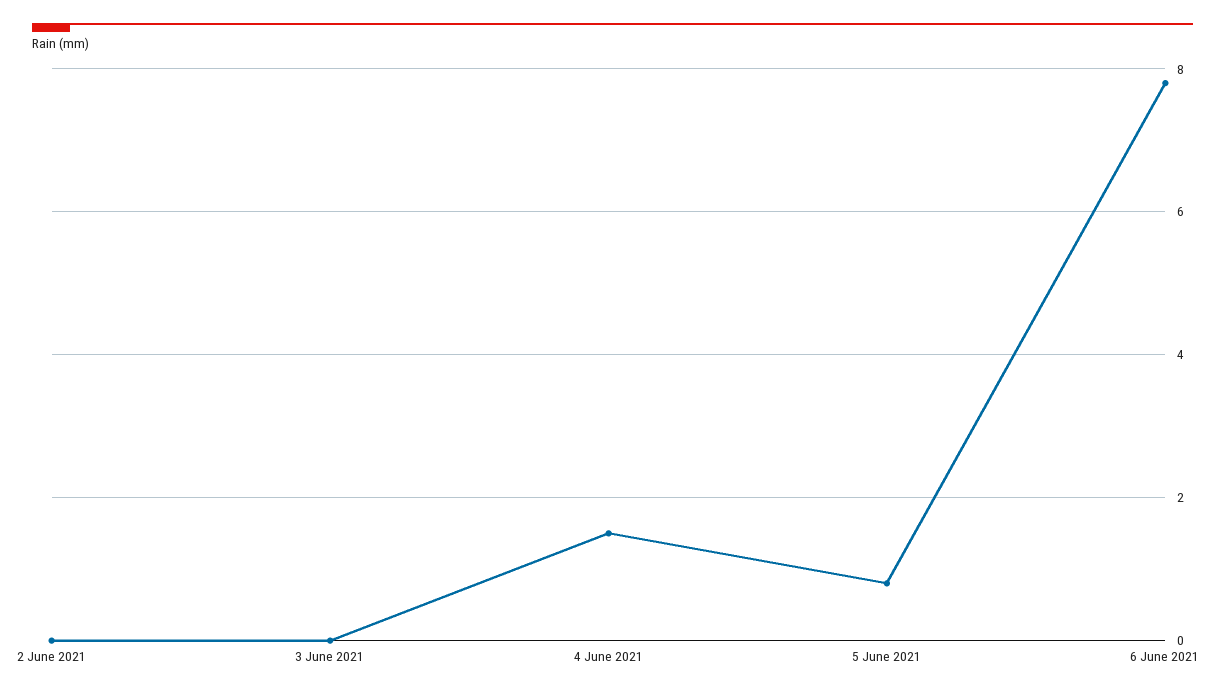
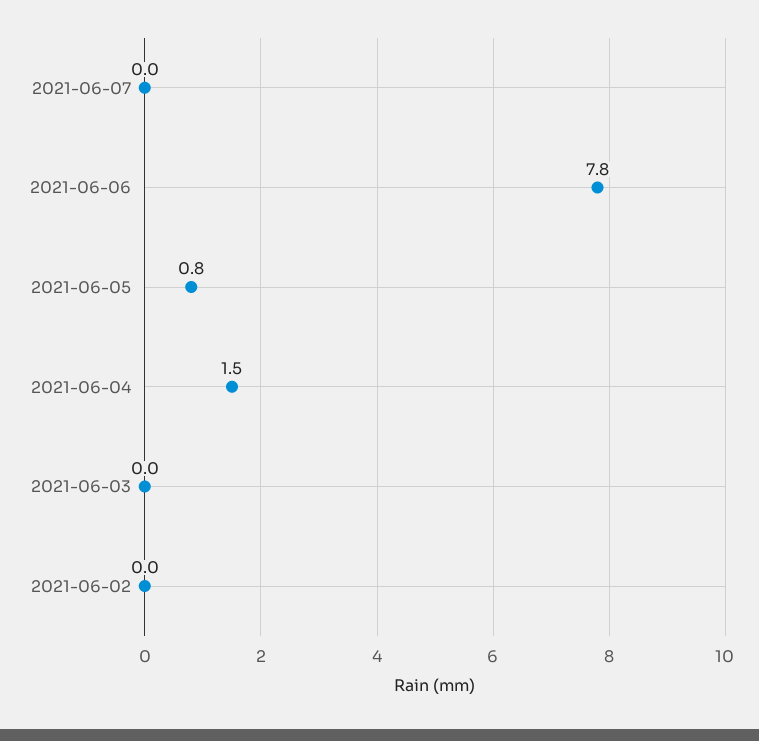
2021-06-07: none -> 0

